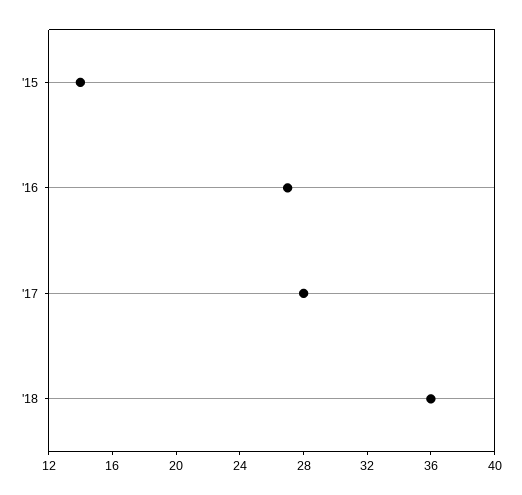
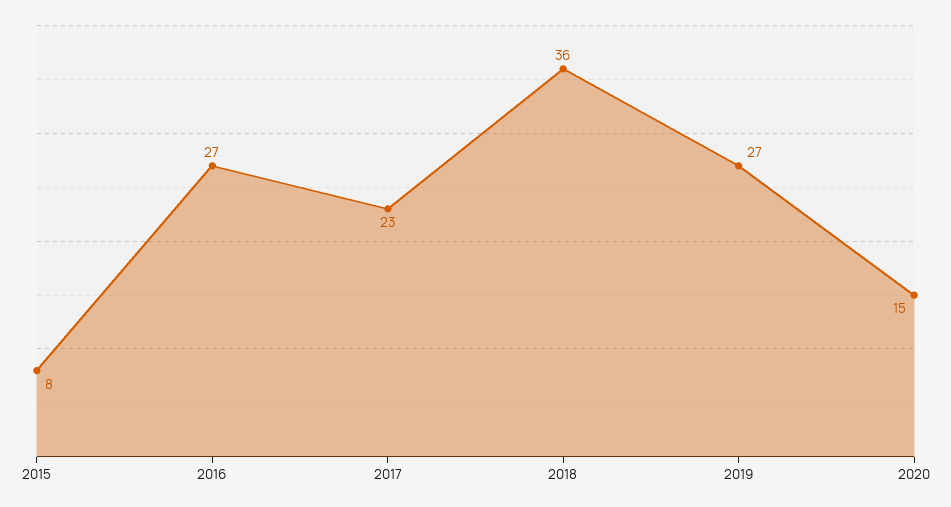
'15: 14 -> 8
'17: 28 -> 23
2019: none -> 27
2020: none -> 15

